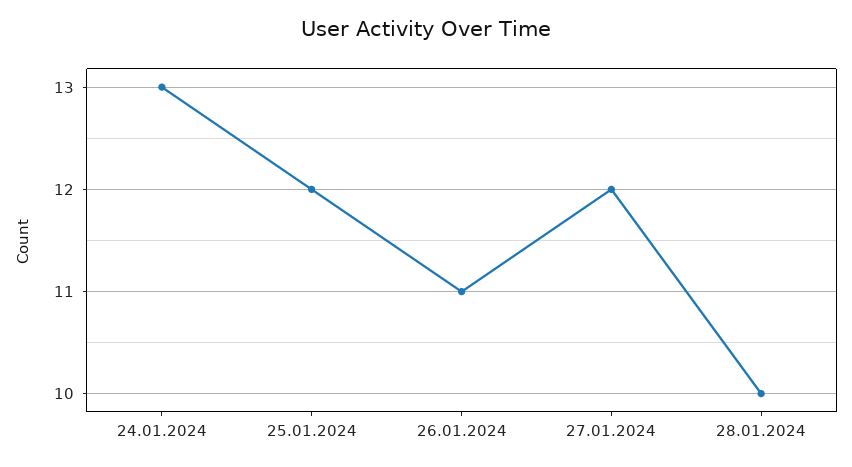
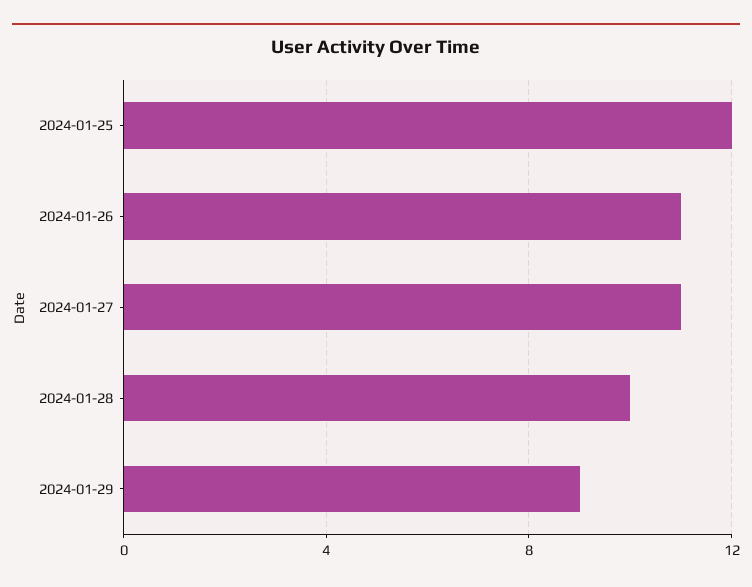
24.01.2024: 13 -> none
27.01.2024: 12 -> 11
2024-01-29: none -> 9

